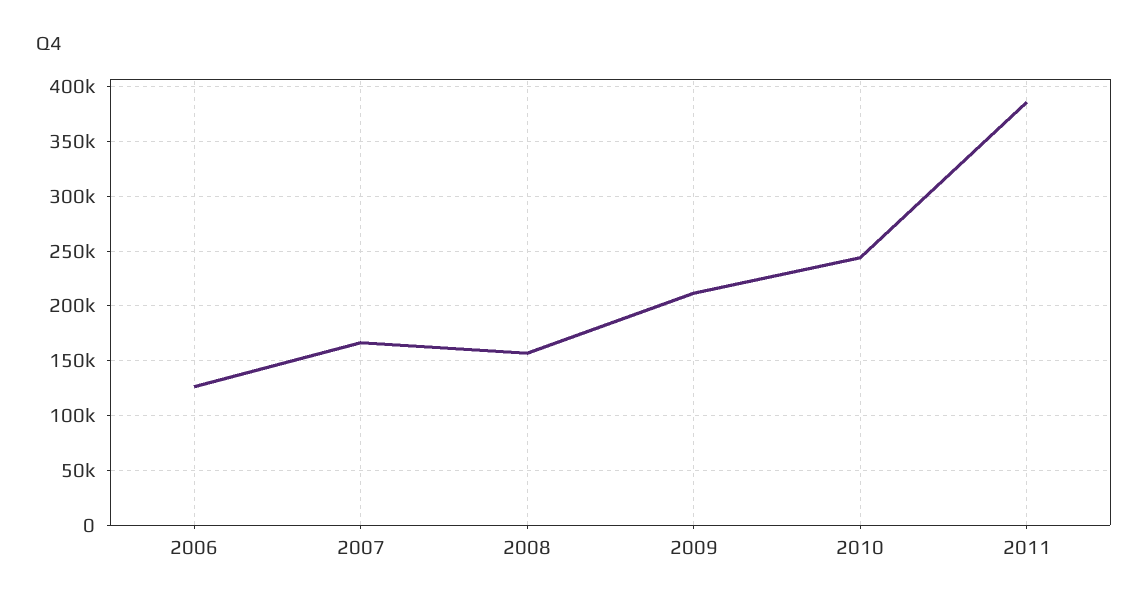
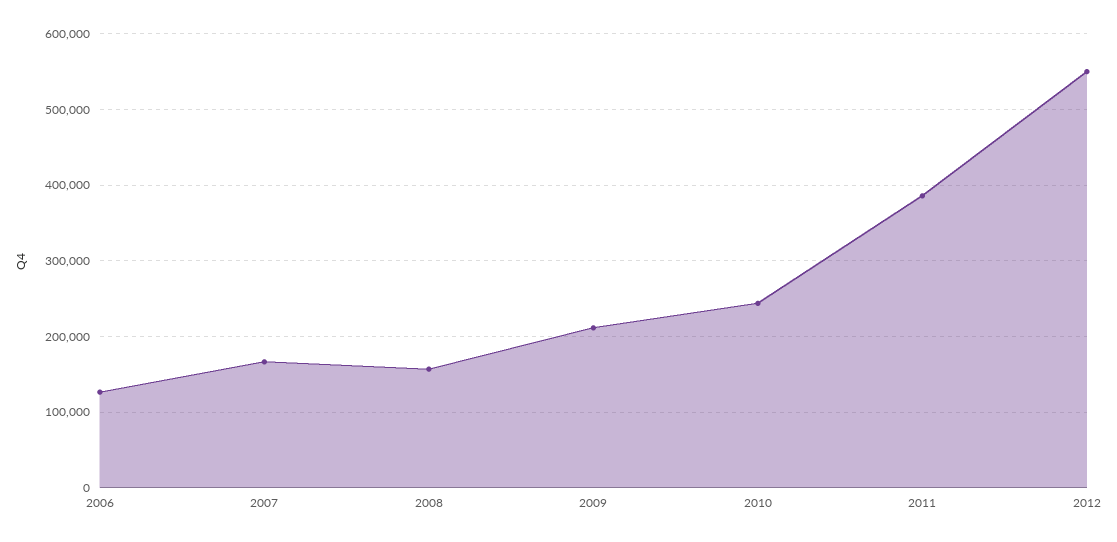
2012: none -> 550000

